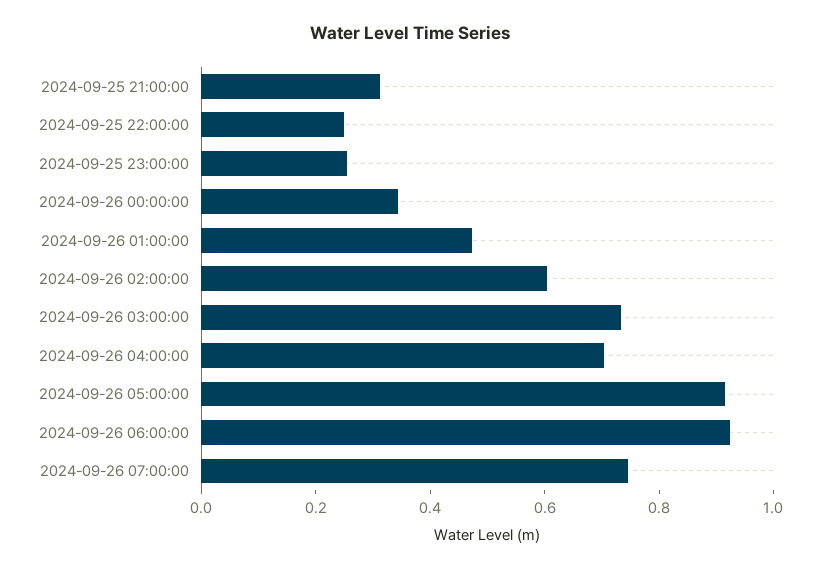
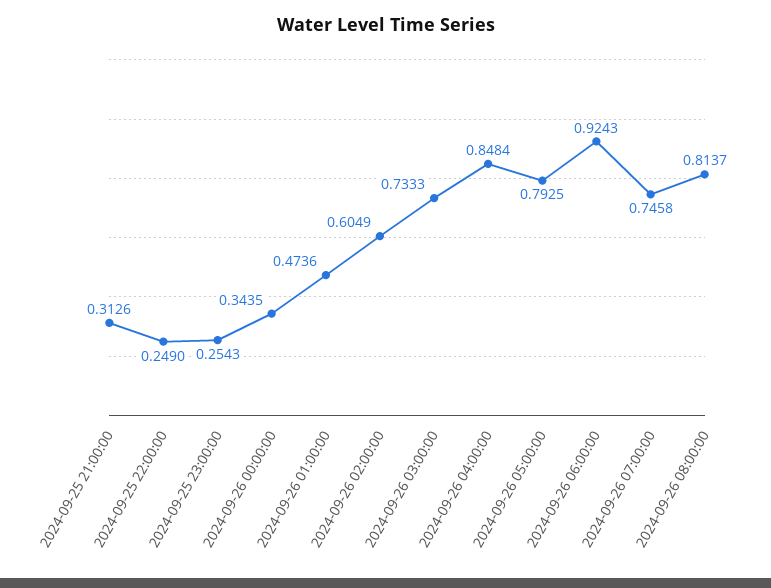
2024-09-26 04:00:00: 0.7 -> 0.8484
2024-09-26 05:00:00: 0.9 -> 0.7925
2024-09-26 08:00:00: none -> 0.8137

